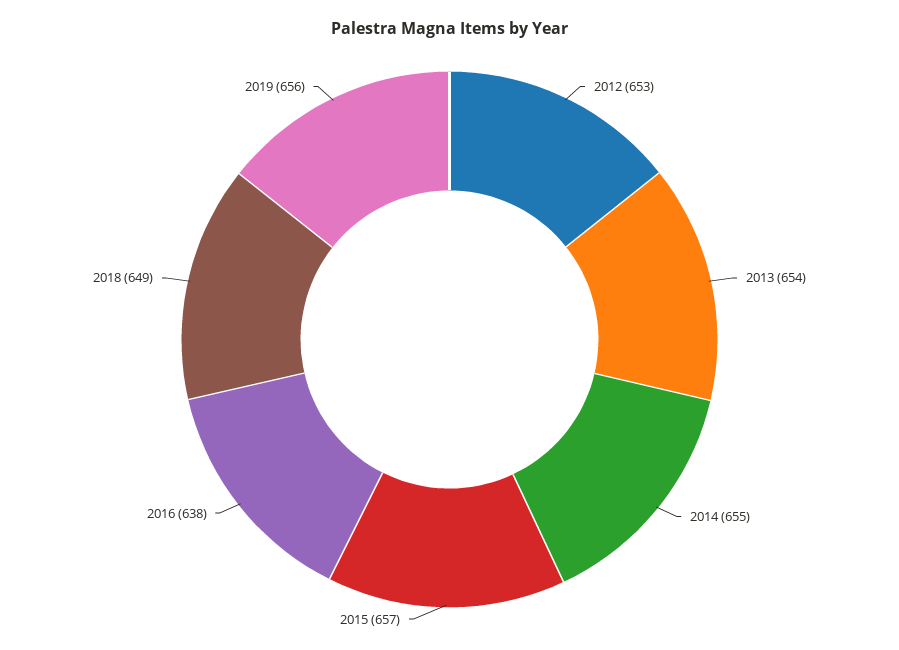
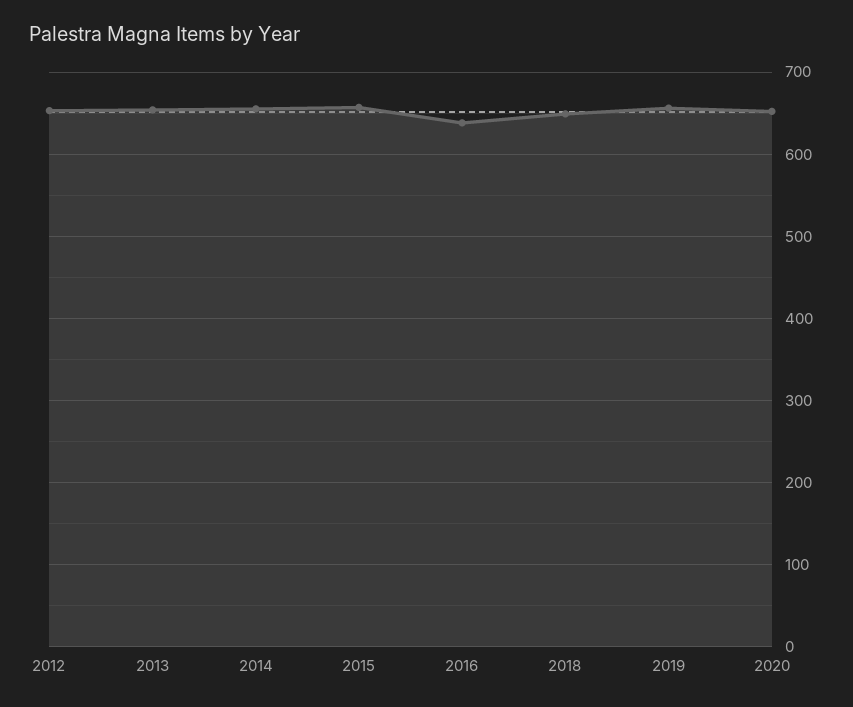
2020: none -> 650

